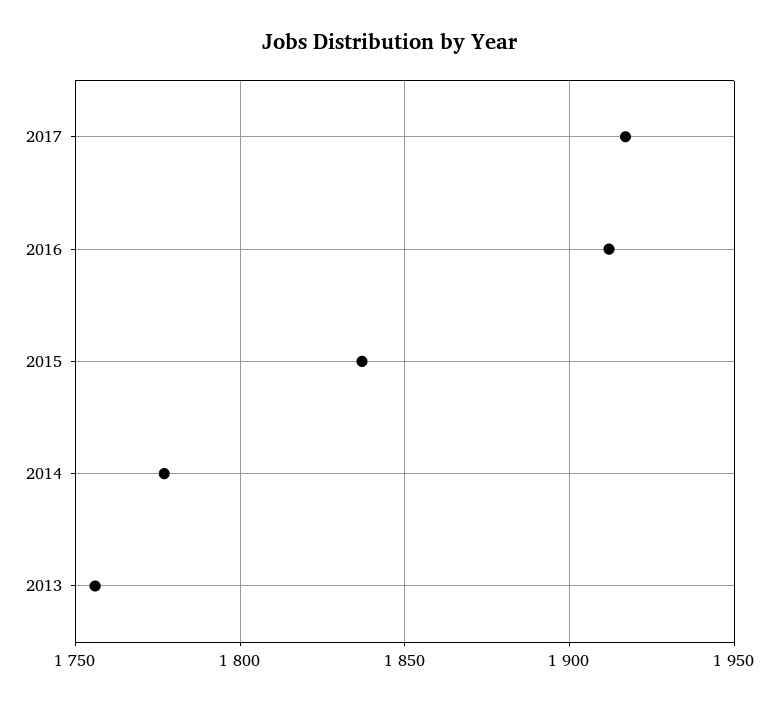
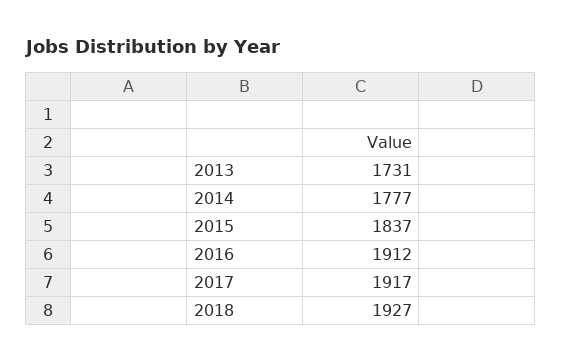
2013: 1755 -> 1731
2018: none -> 1927

